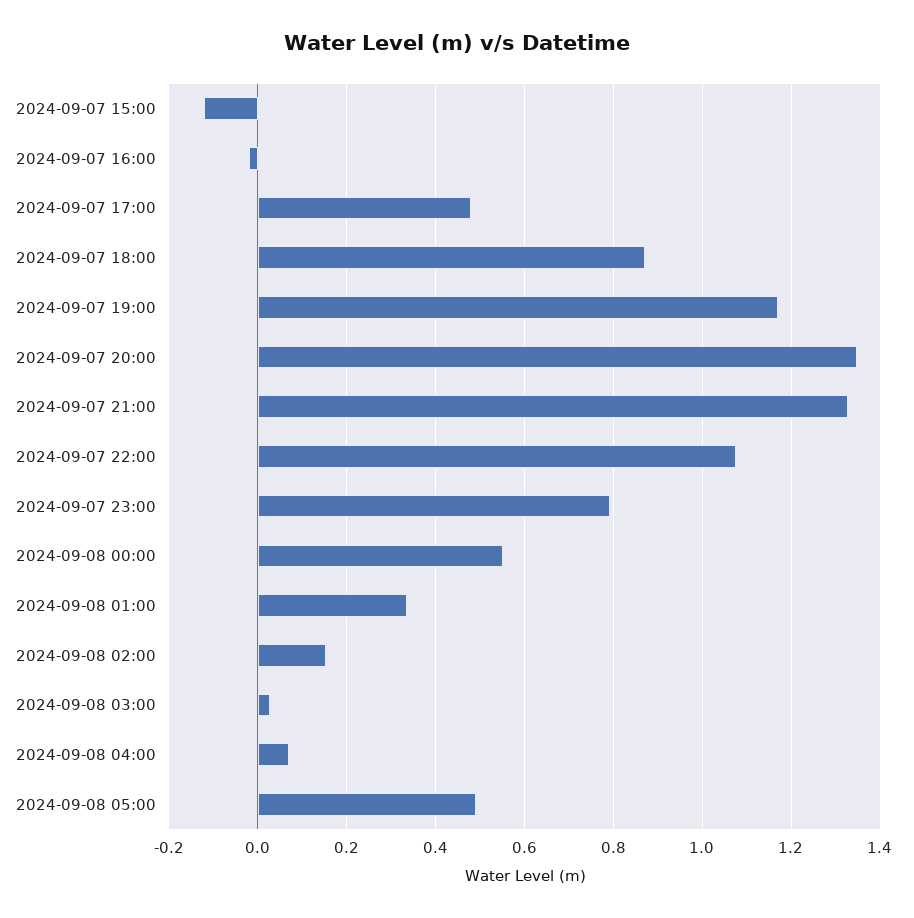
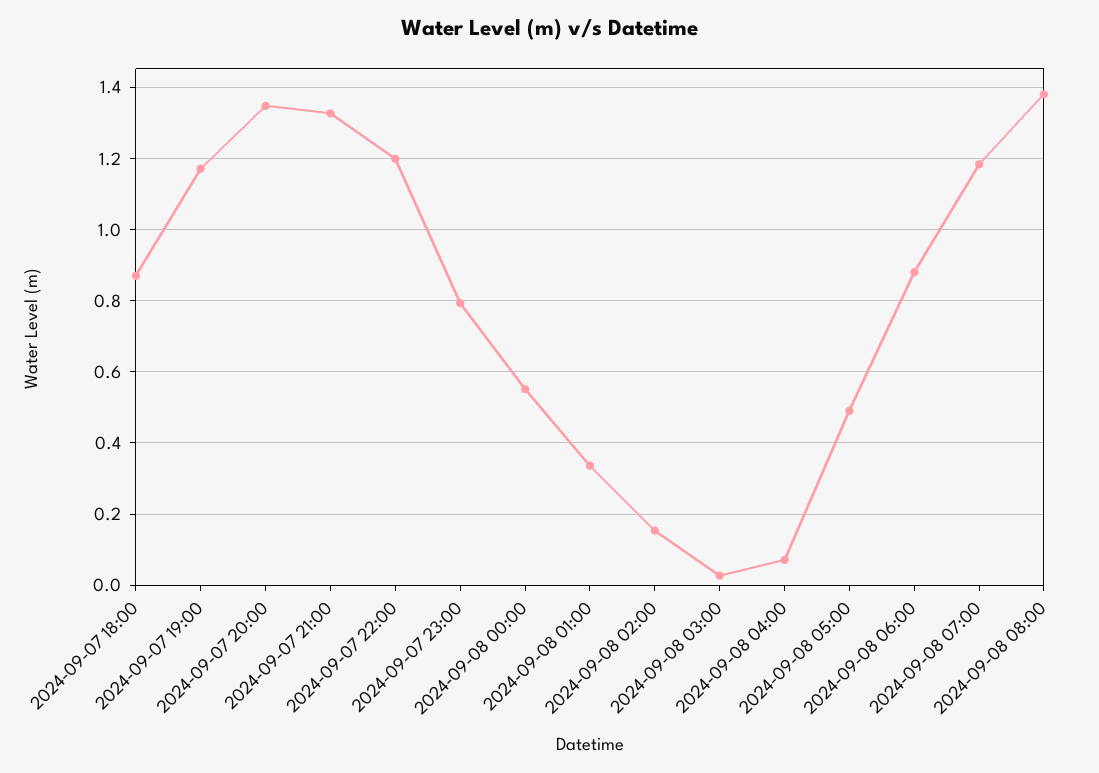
2024-09-07 15:00: -0.12 -> none
2024-09-07 16:00: -0.02 -> none
2024-09-07 17:00: 0.48 -> none
2024-09-07 22:00: 1.08 -> 1.2
2024-09-08 06:00: none -> 0.88
2024-09-08 07:00: none -> 1.18
2024-09-08 08:00: none -> 1.38

